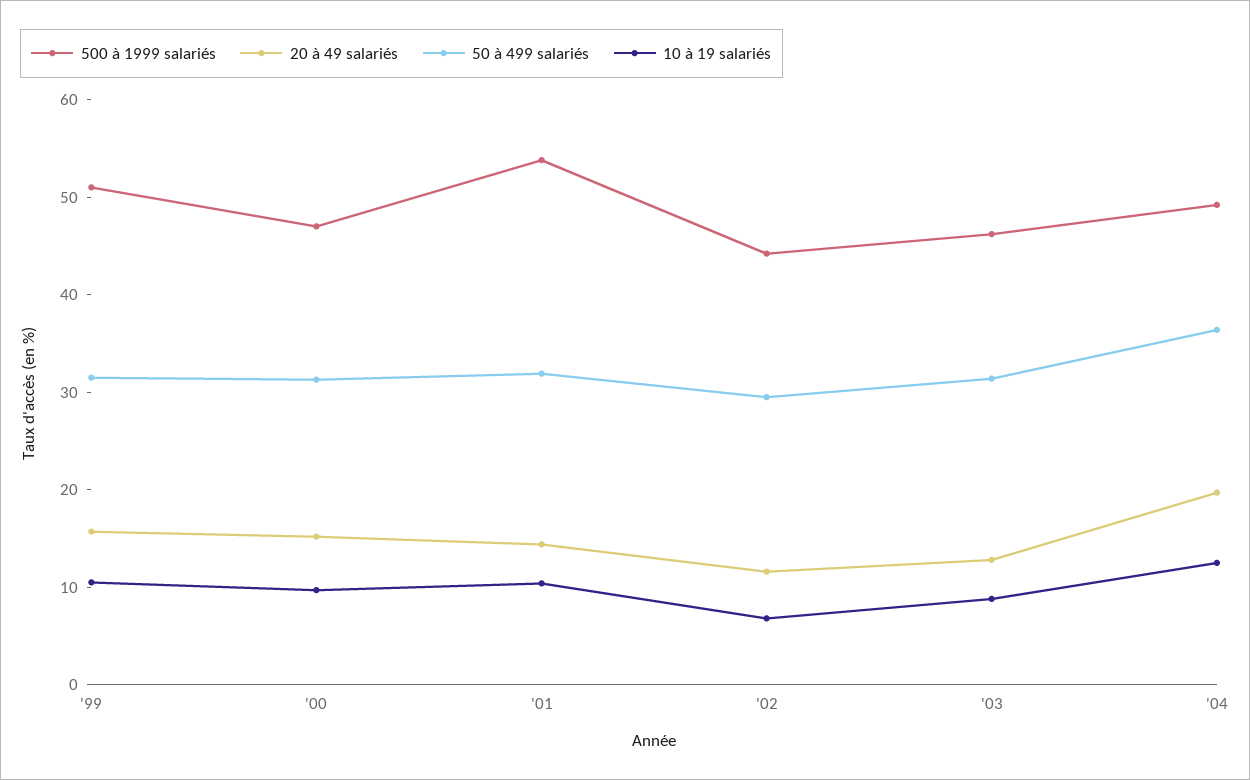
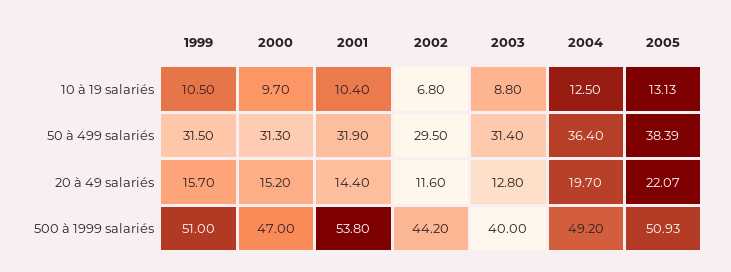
500 à 1999 salariés, '03: 46 -> 40
10 à 19 salariés, 2005: none -> 13.13
50 à 499 salariés, 2005: none -> 38.39
20 à 49 salariés, 2005: none -> 22.07
500 à 1999 salariés, 2005: none -> 50.93

